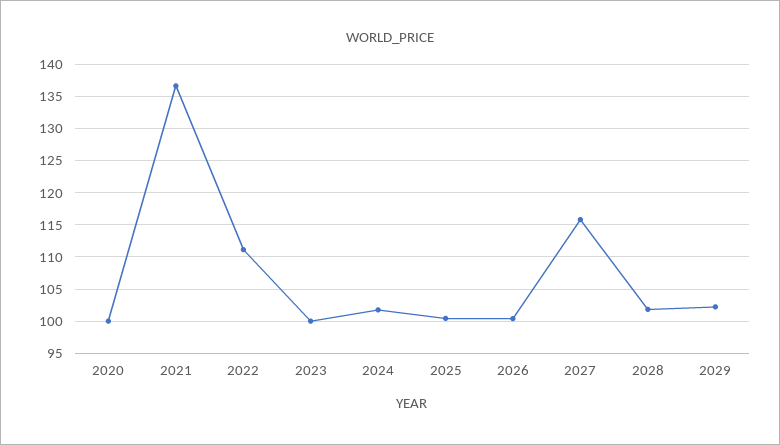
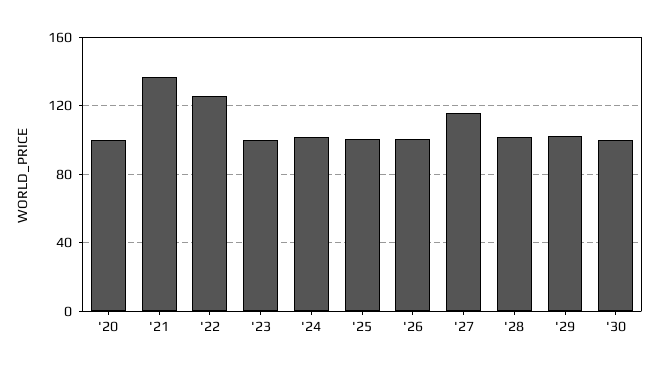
2022: 111 -> 125
'30: none -> 100

